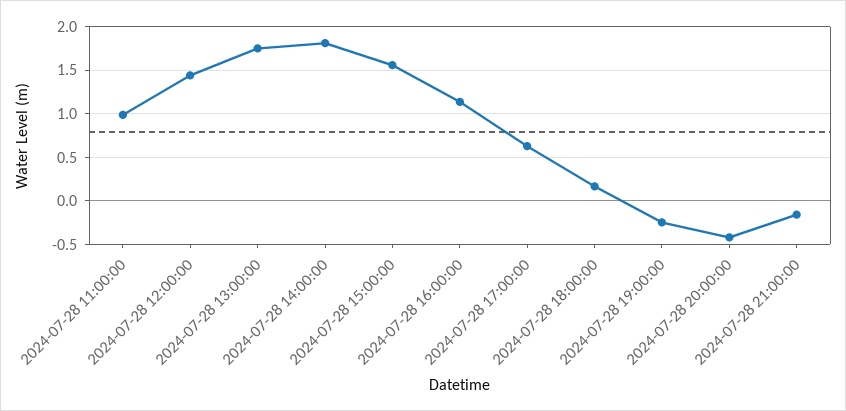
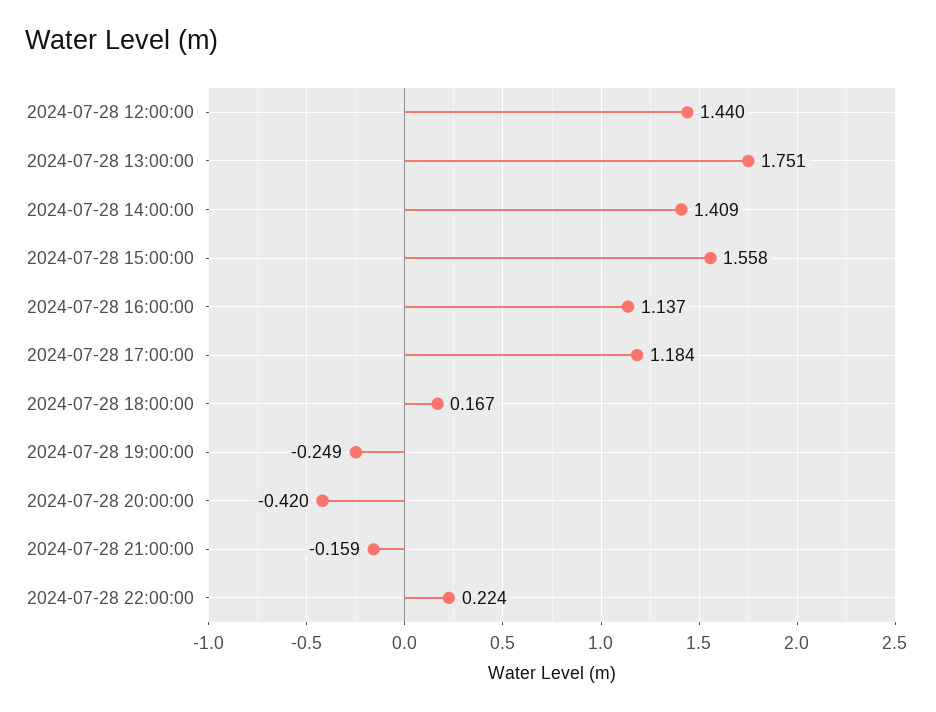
2024-07-28 11:00:00: 1 -> none
2024-07-28 14:00:00: 1.8 -> 1.409
2024-07-28 17:00:00: 0.6 -> 1.184
2024-07-28 22:00:00: none -> 0.224

